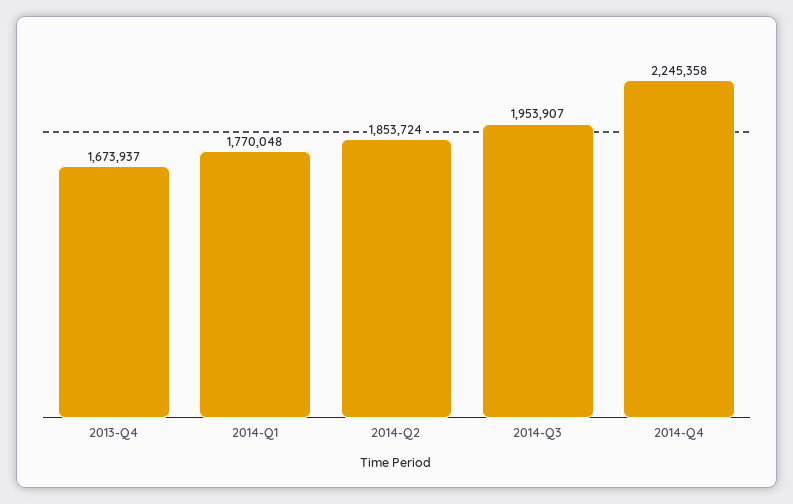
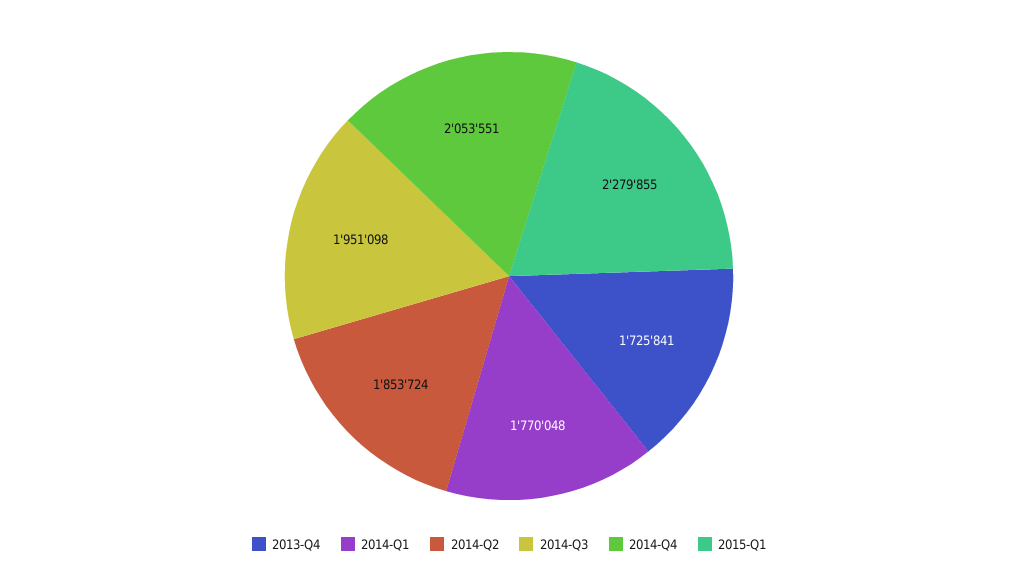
2013-Q4: 1673937 -> 1725841
2014-Q3: 1953907 -> 1951098
2014-Q4: 2245358 -> 2053551
2015-Q1: none -> 2279855

